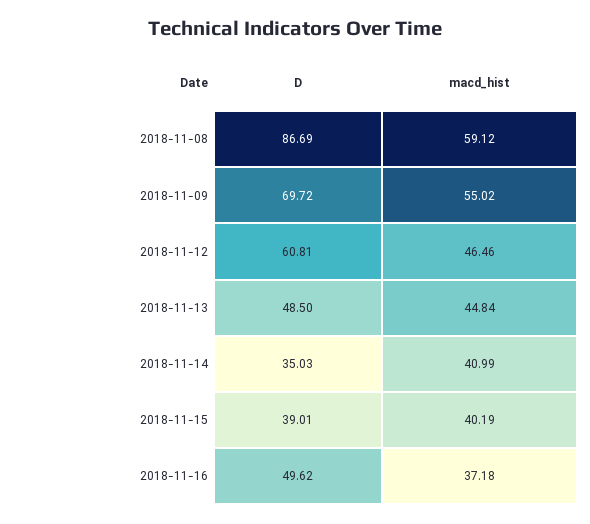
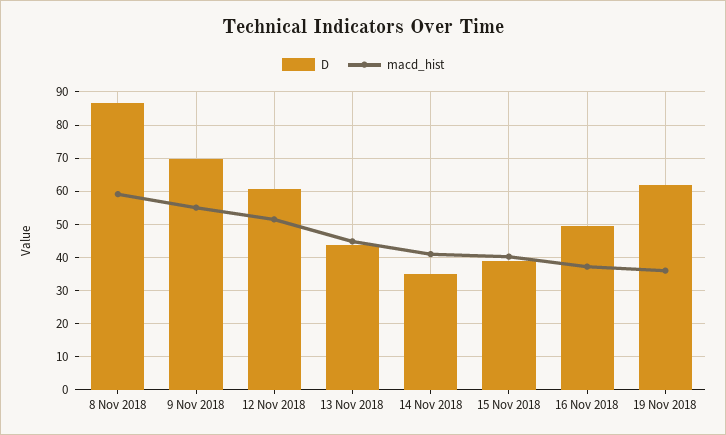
macd_hist, 2018-11-12: 46.46 -> 52
D, 2018-11-13: 48.5 -> 44
D, 19 Nov 2018: none -> 62
macd_hist, 19 Nov 2018: none -> 36

